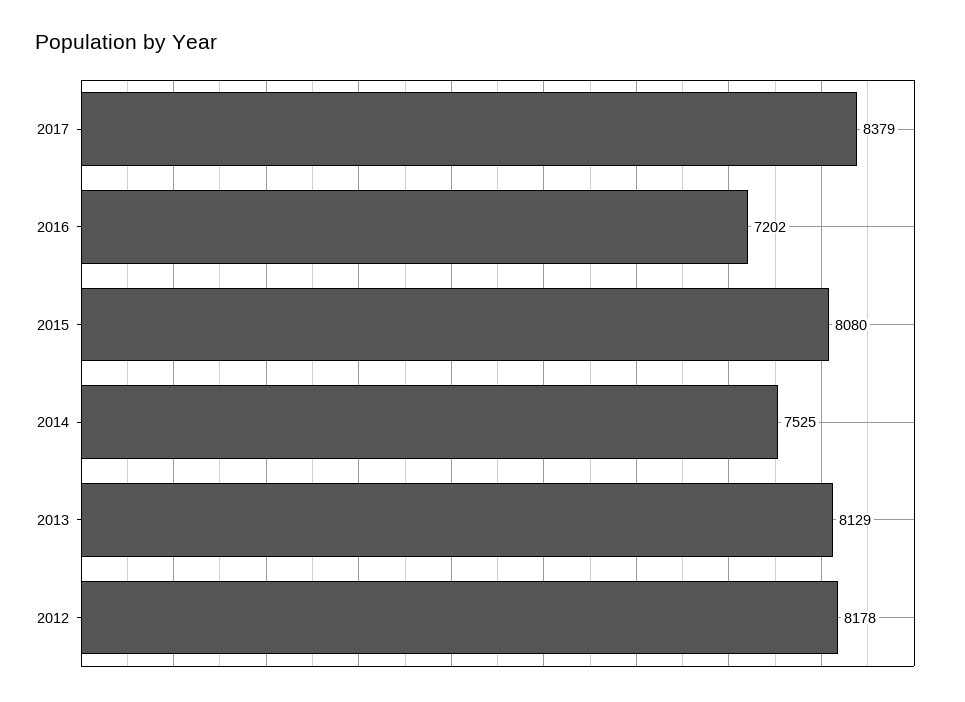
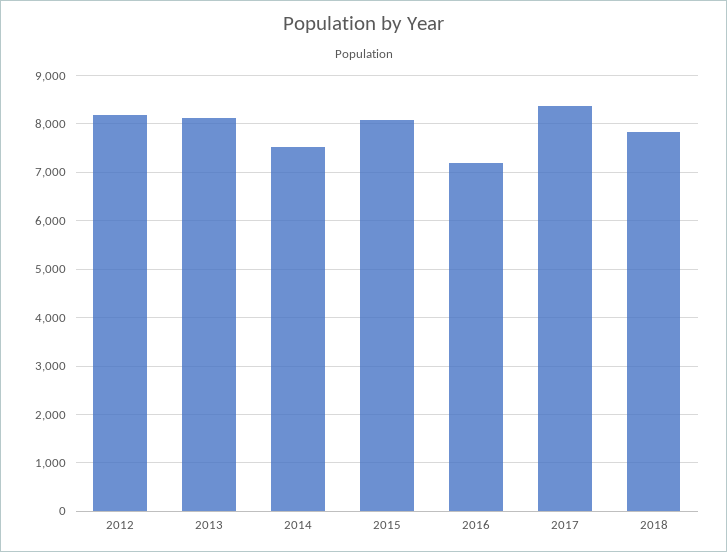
2018: none -> 7800

